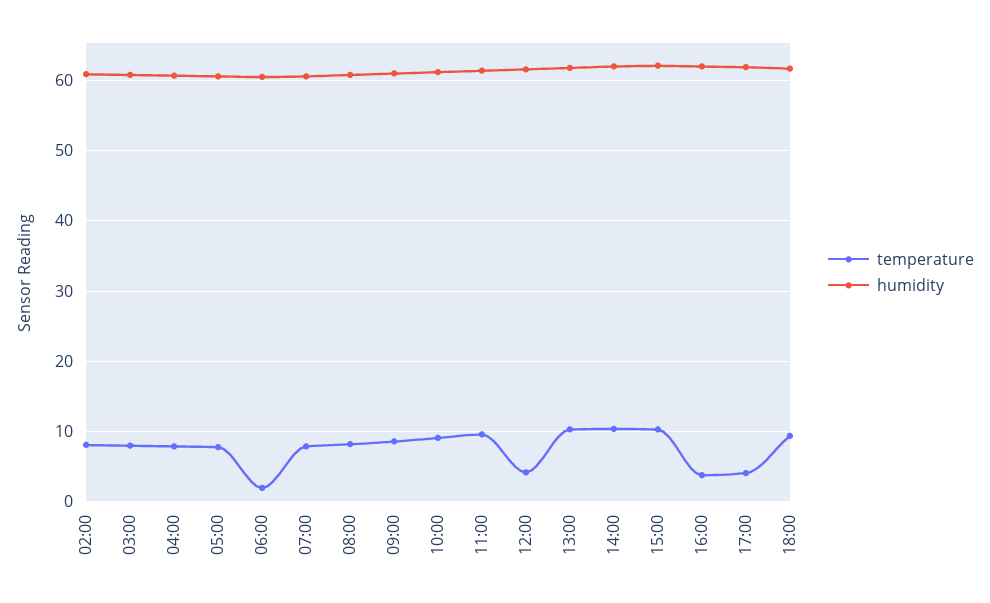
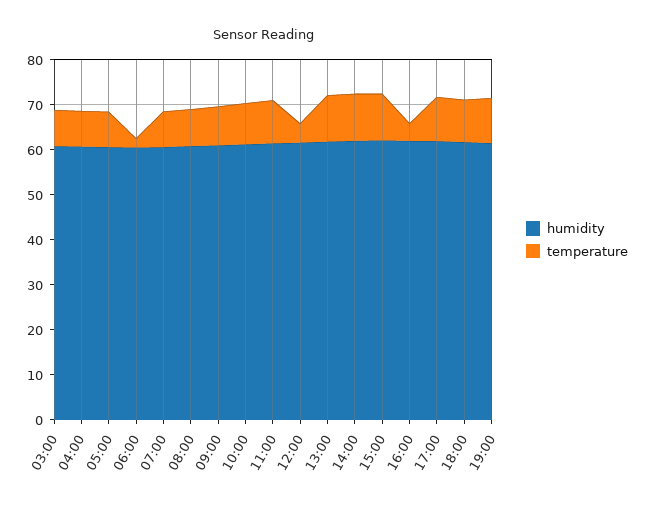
temperature, 02:00: 8 -> none
humidity, 02:00: 61 -> none
temperature, 17:00: 4 -> 10
humidity, 19:00: none -> 62
temperature, 19:00: none -> 10

